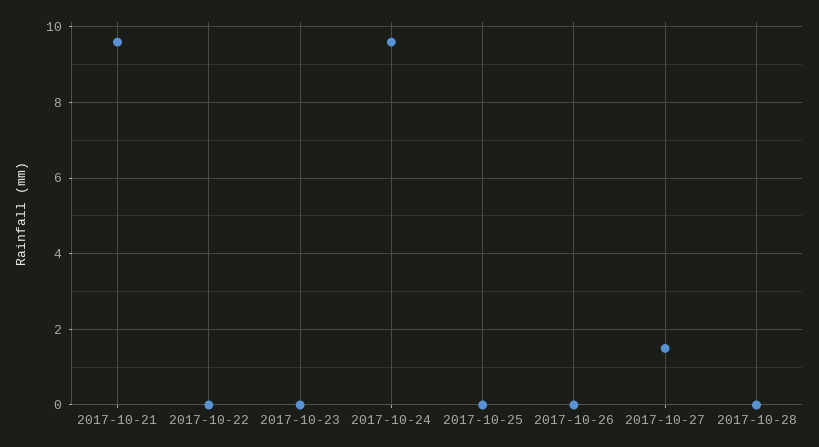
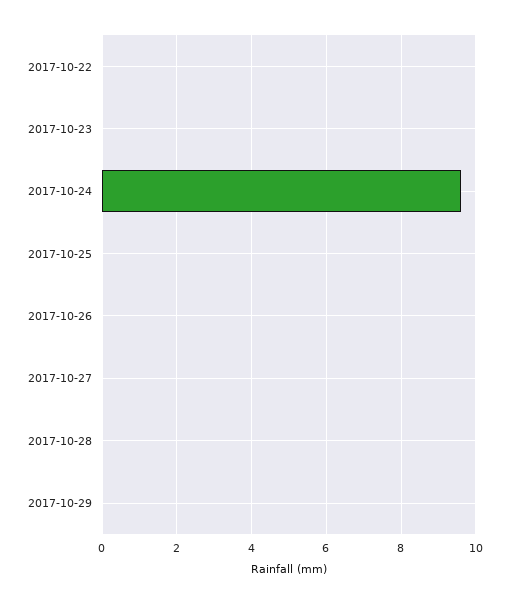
2017-10-21: 9.5 -> none
2017-10-27: 1.5 -> 0
2017-10-29: none -> 0

